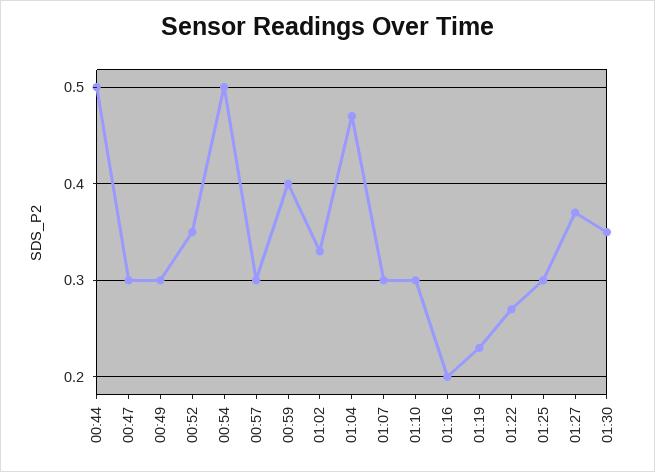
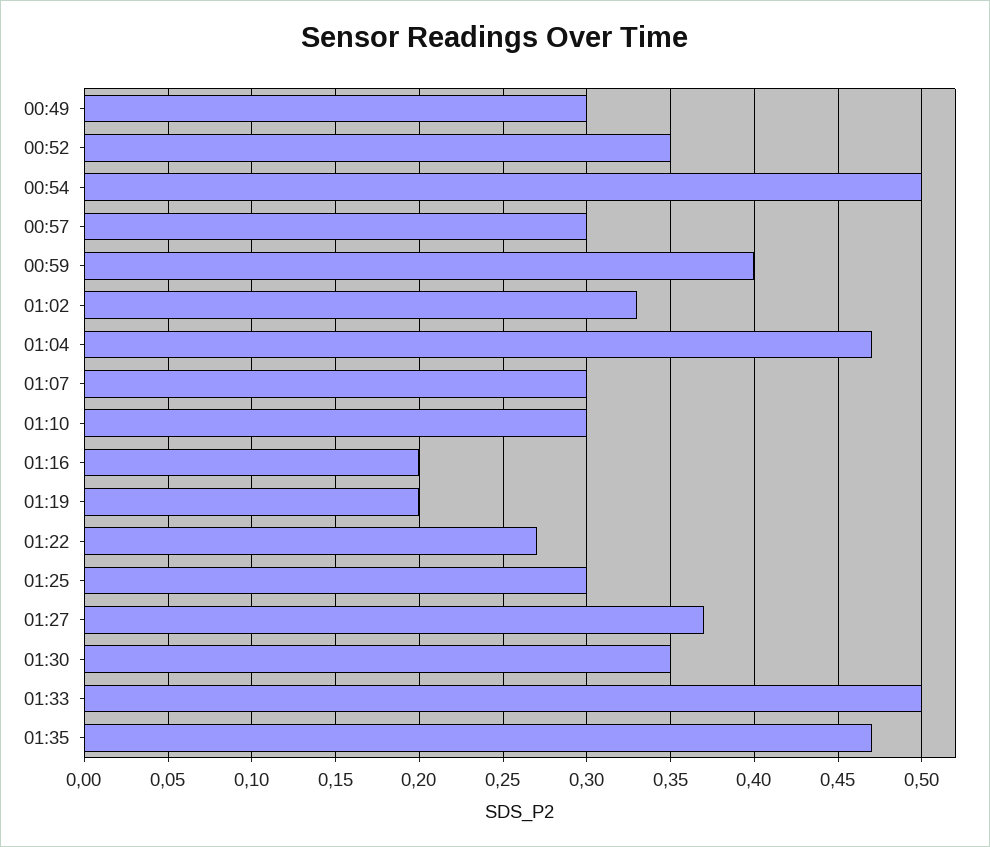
00:44: 0.5 -> none
00:47: 0.3 -> none
01:19: 0.23 -> 0.2
01:33: none -> 0.5
01:35: none -> 0.47

